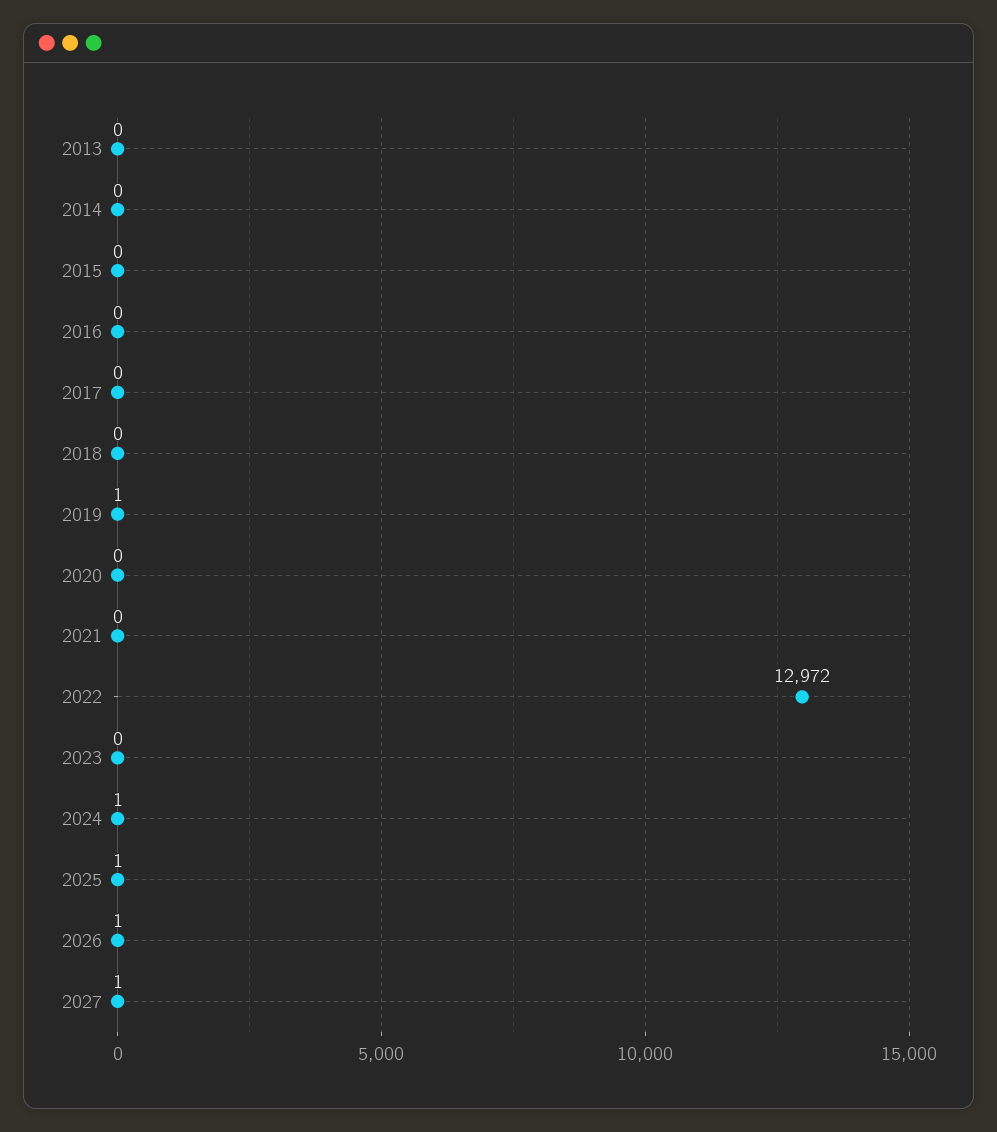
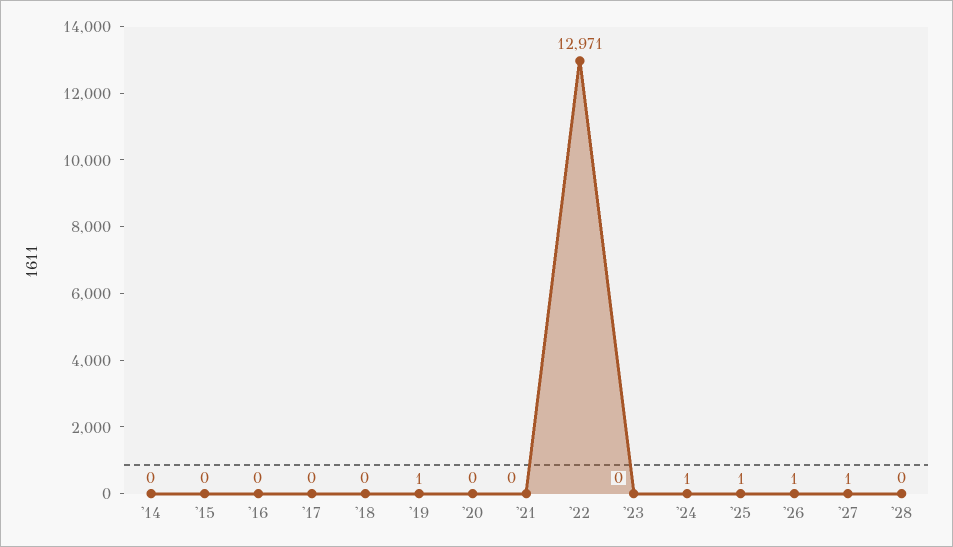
2013: 0 -> none
2022: 12972 -> 12971
'28: none -> 0

